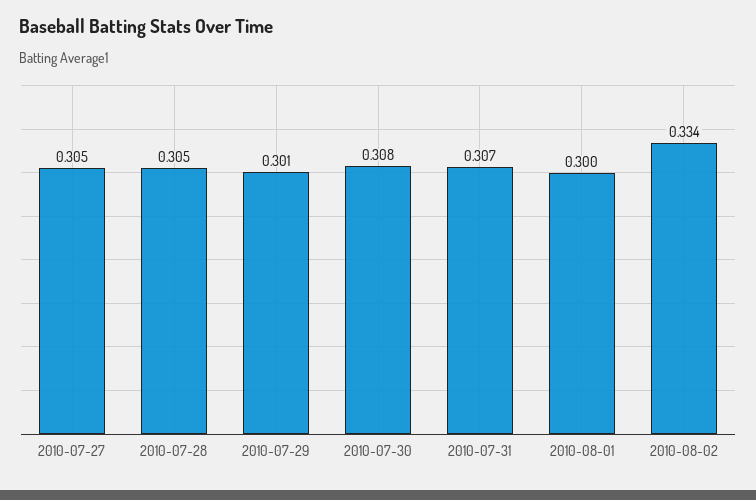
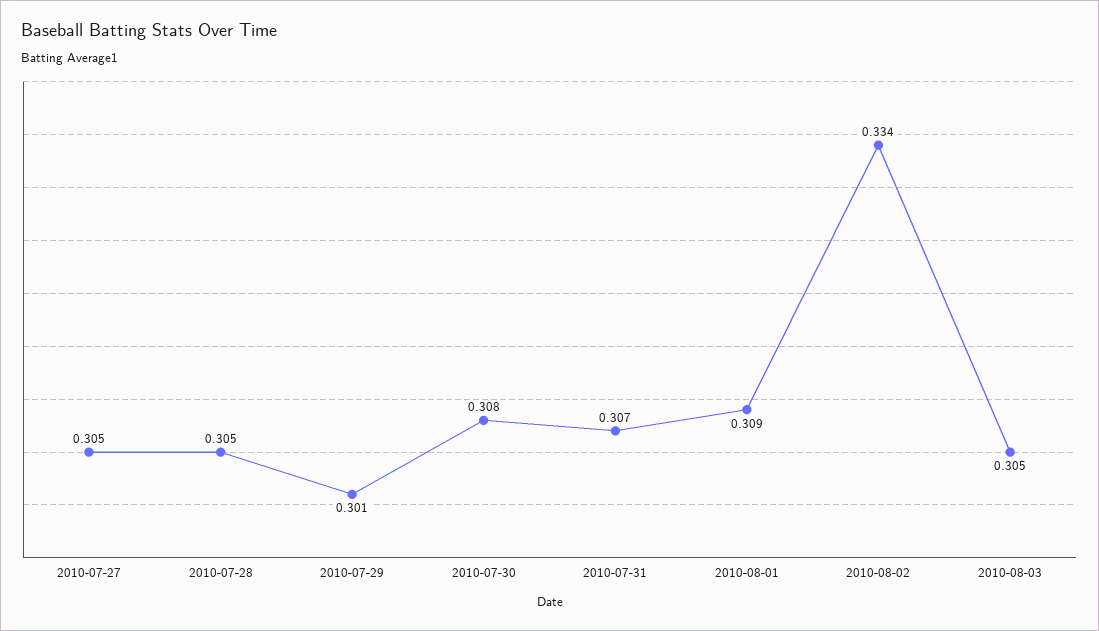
2010-08-01: 0.3 -> 0.309
2010-08-03: none -> 0.305

